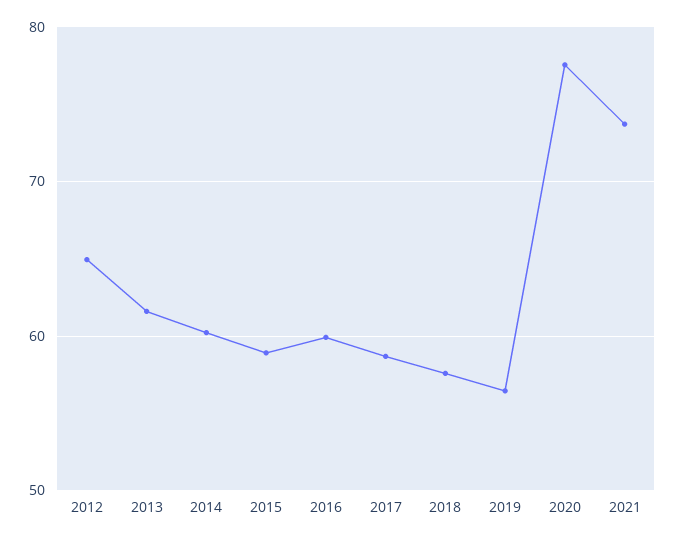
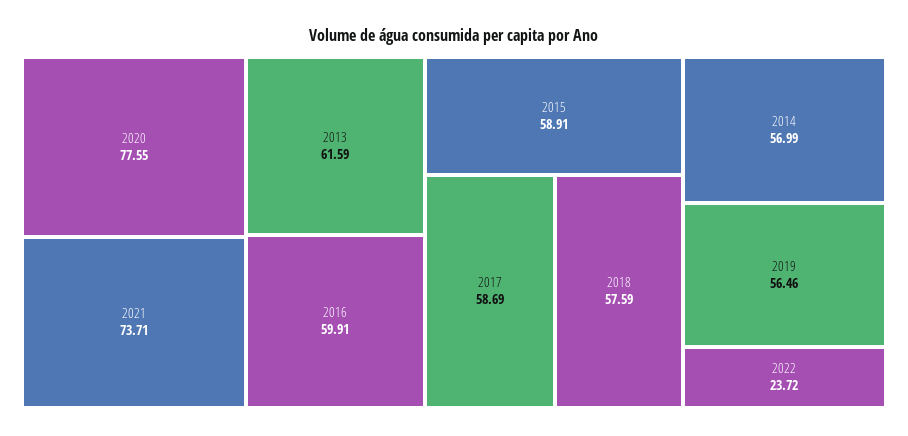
2012: 65 -> none
2014: 60 -> 56.99
2022: none -> 23.72

